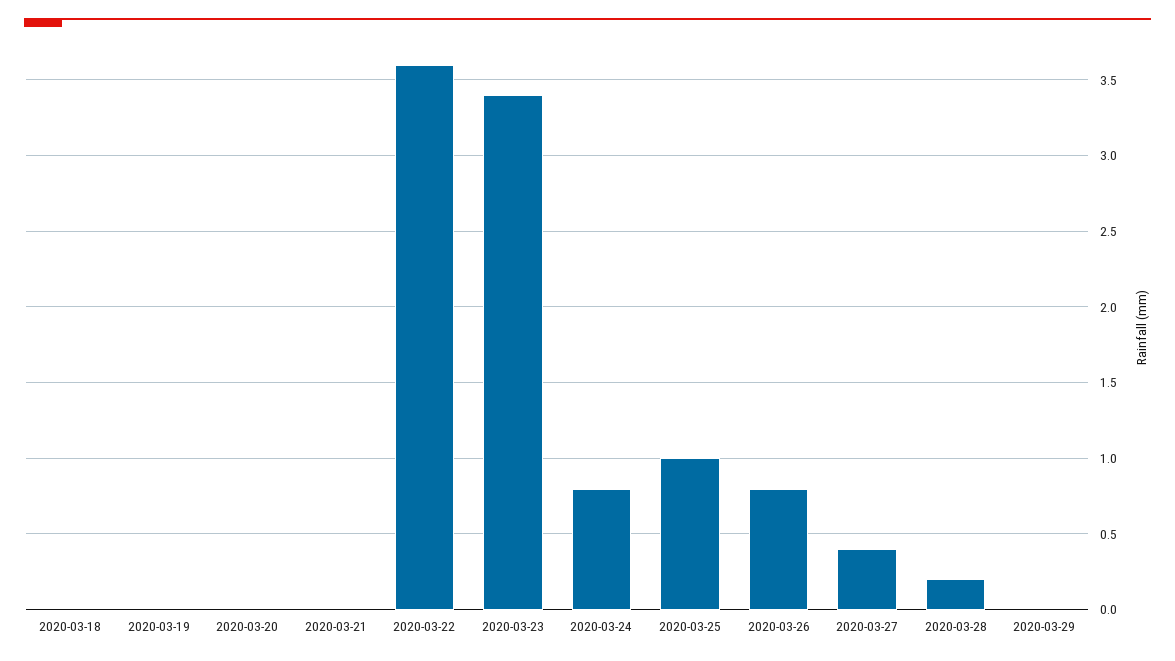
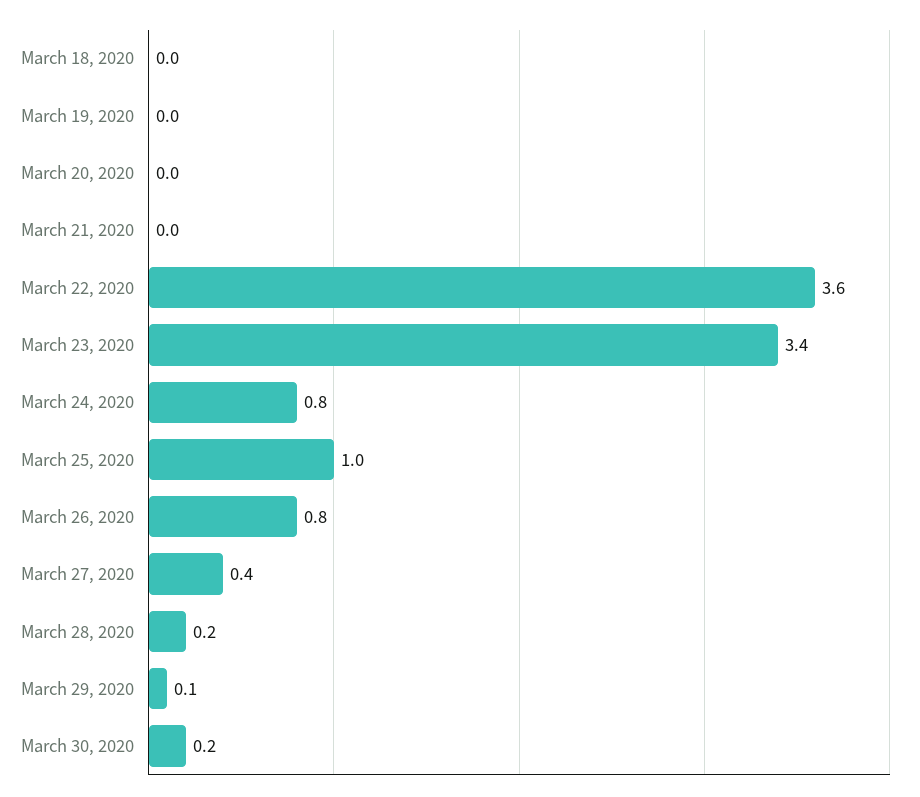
2020-03-29: 0 -> 0.1
March 30, 2020: none -> 0.2

